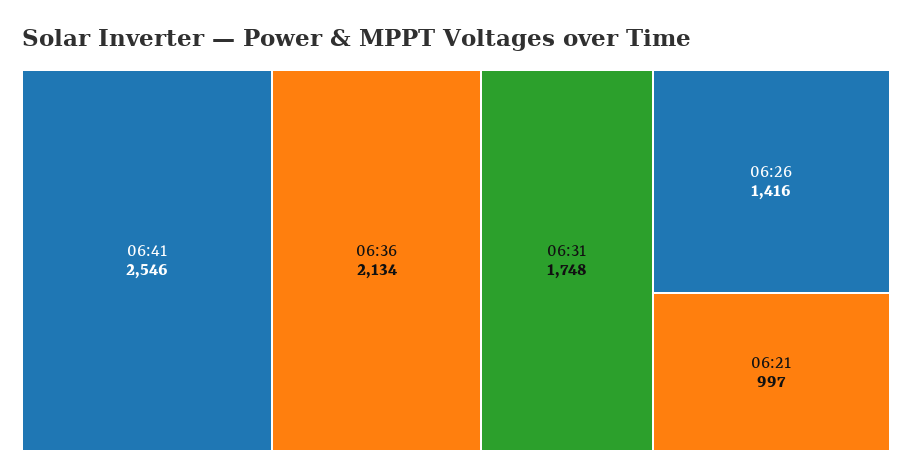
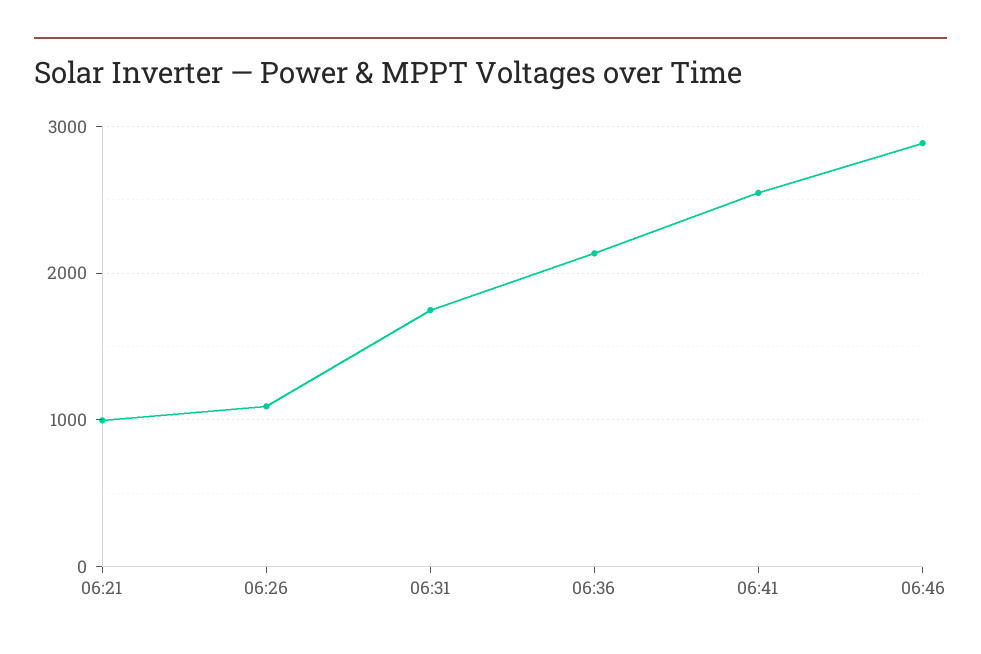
06:26: 1416 -> 1100
06:46: none -> 2900

